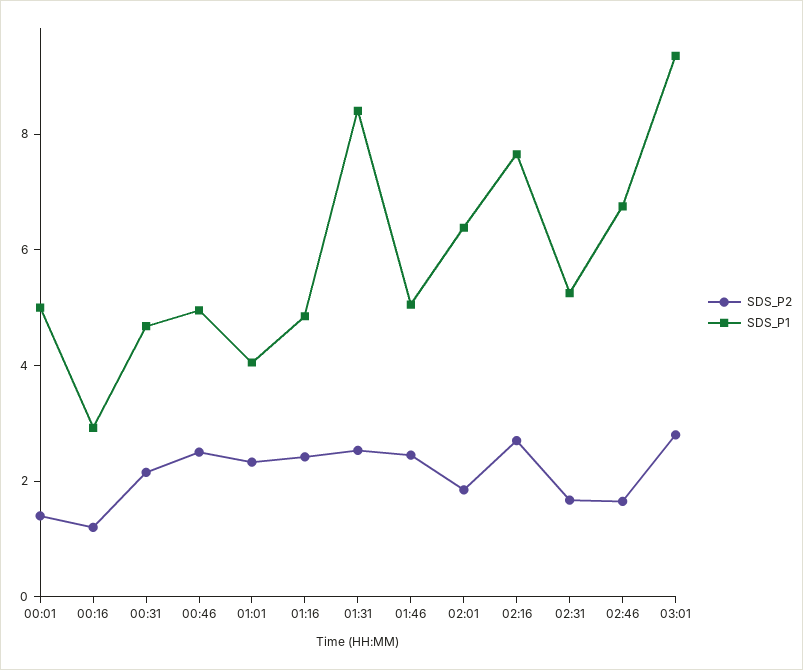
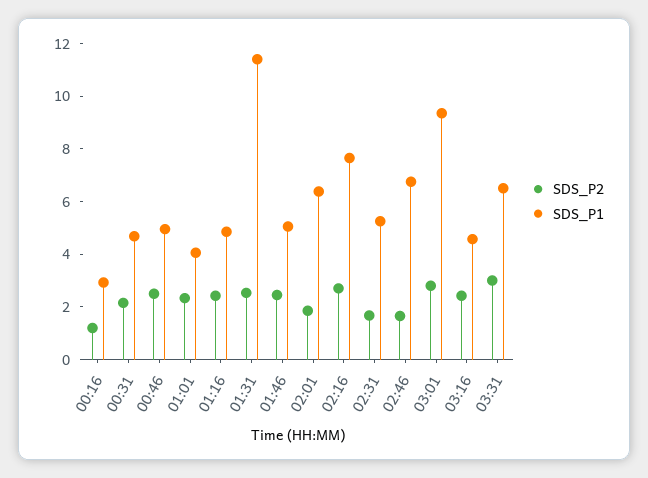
SDS_P2, 00:01: 1.5 -> none
SDS_P1, 00:01: 5 -> none
SDS_P1, 01:31: 8.5 -> 11.5
SDS_P2, 03:16: none -> 2.5
SDS_P1, 03:16: none -> 4.5
SDS_P2, 03:31: none -> 3
SDS_P1, 03:31: none -> 6.5

